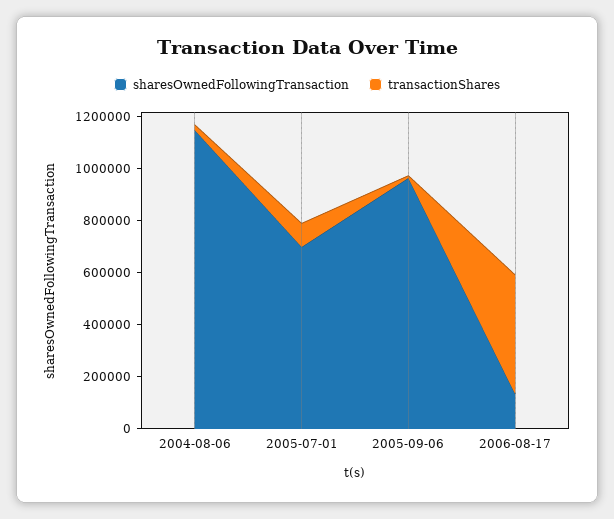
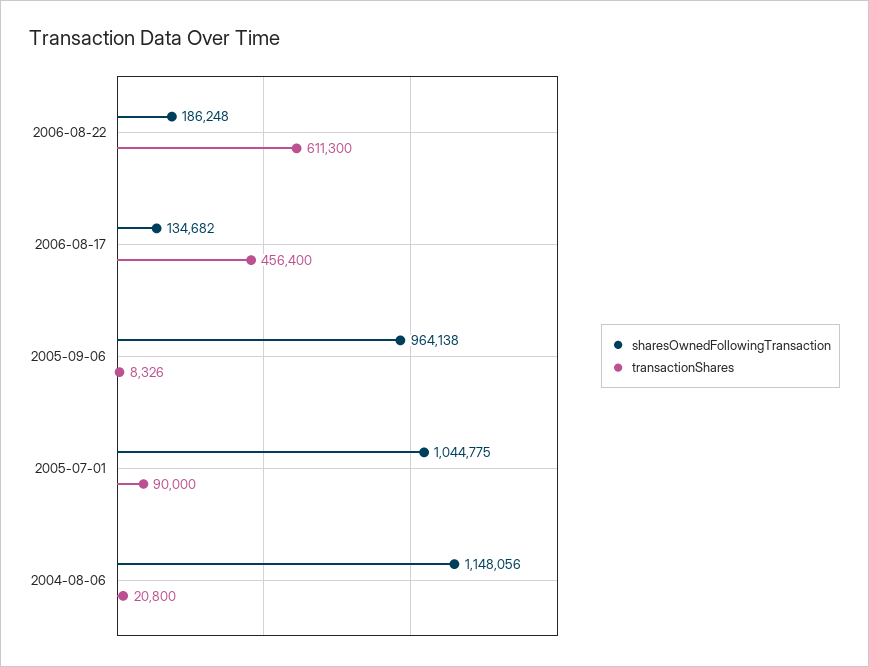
sharesOwnedFollowingTransaction, 2005-07-01: 700000 -> 1044775
sharesOwnedFollowingTransaction, 2006-08-22: none -> 186248
transactionShares, 2006-08-22: none -> 611300

